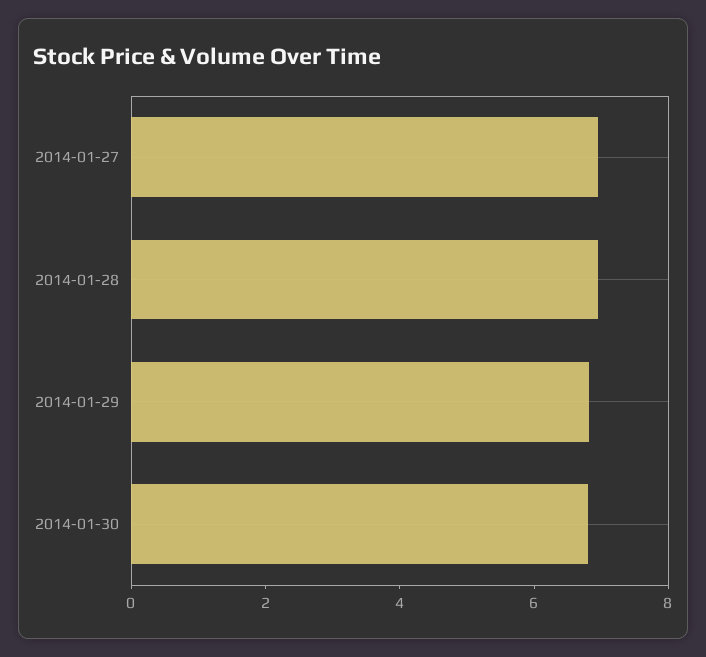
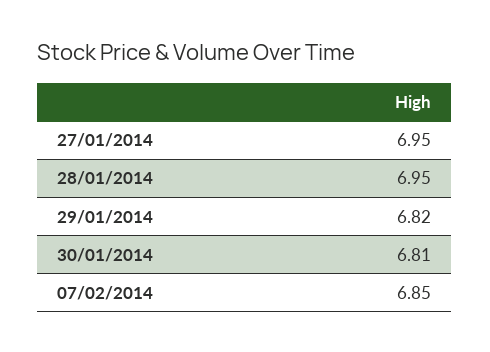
07/02/2014: none -> 6.85

